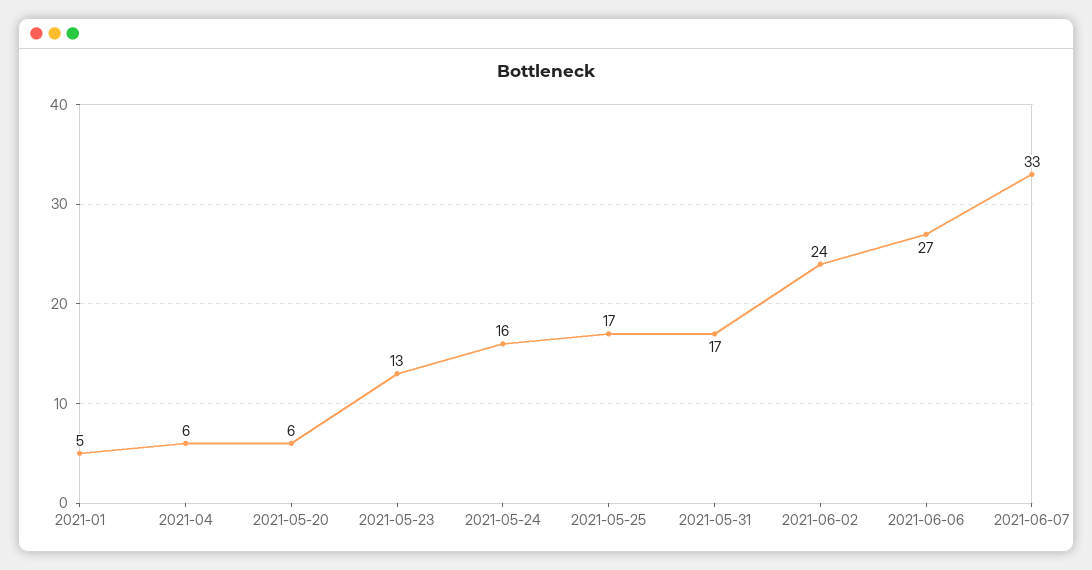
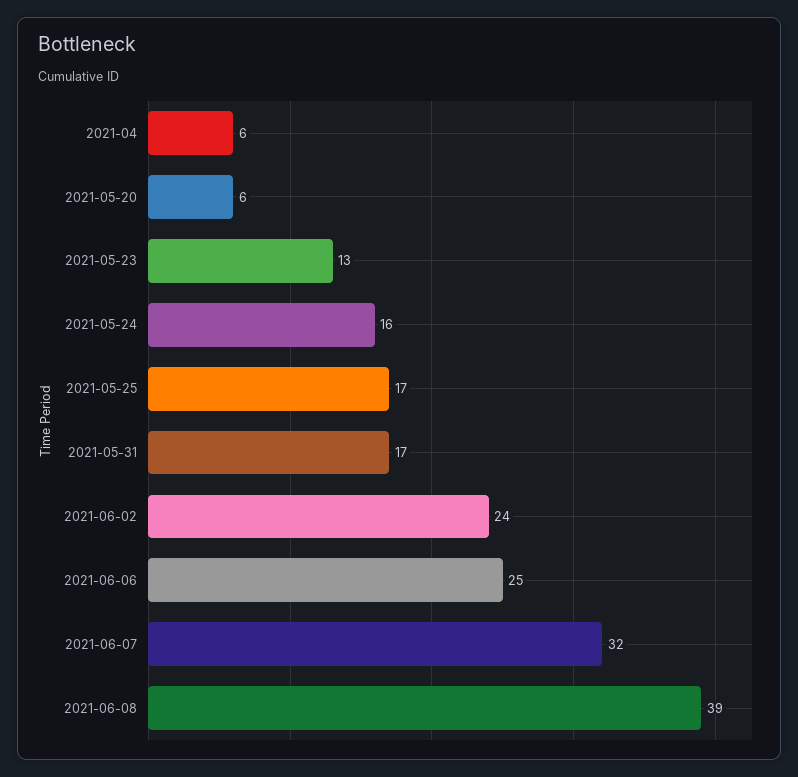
2021-01: 5 -> none
2021-06-06: 27 -> 25
2021-06-07: 33 -> 32
2021-06-08: none -> 39

